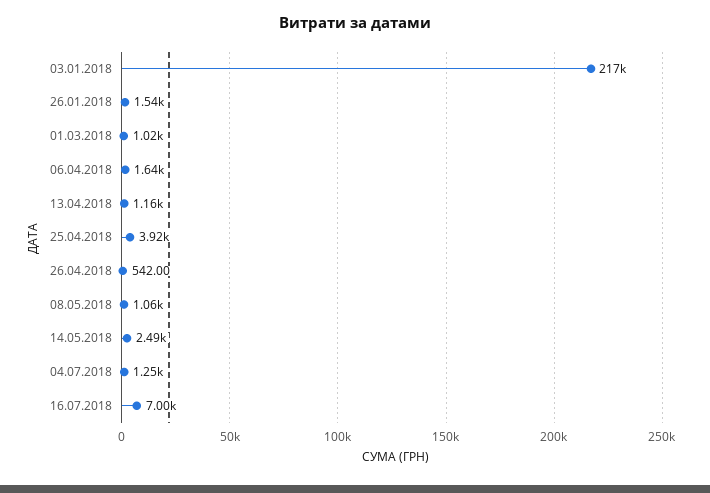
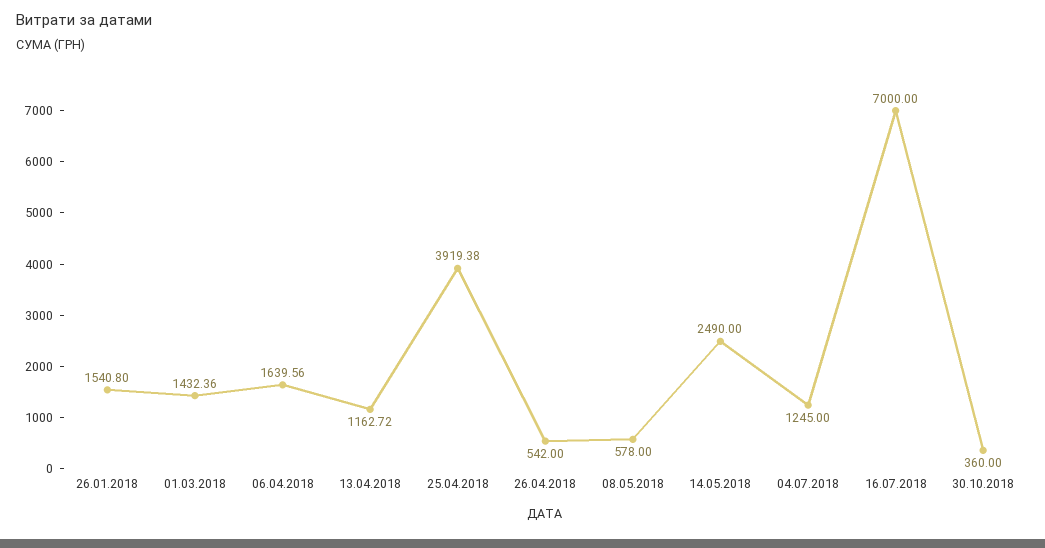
03.01.2018: 217000 -> none
01.03.2018: 1020 -> 1432.36
08.05.2018: 1060 -> 578
30.10.2018: none -> 360

